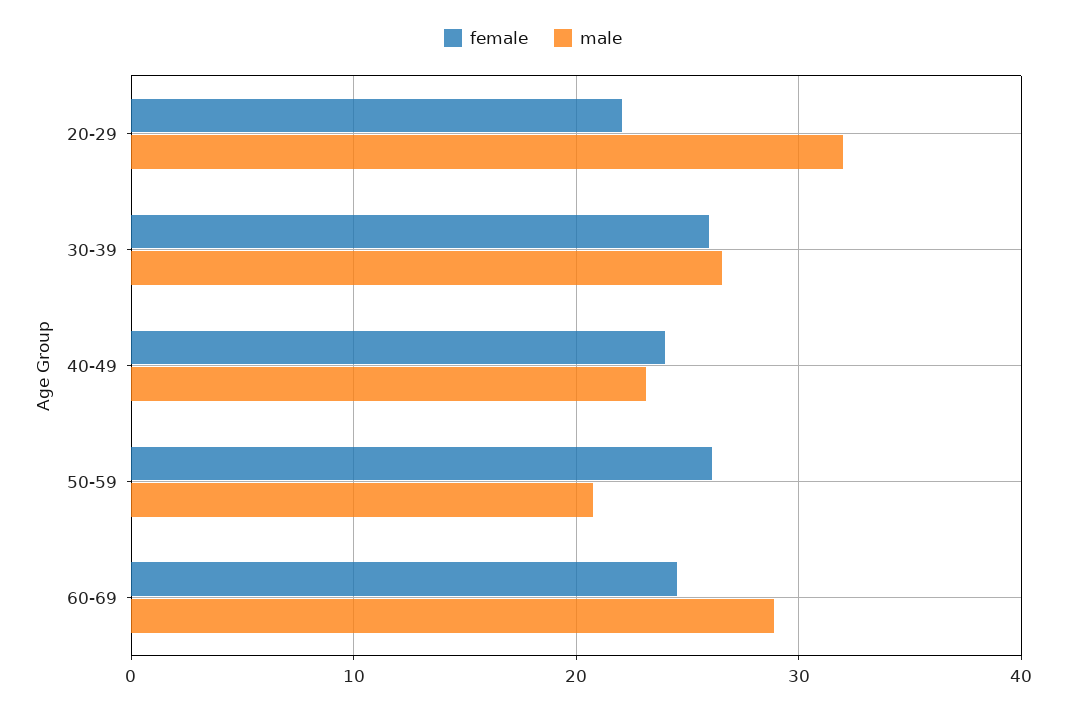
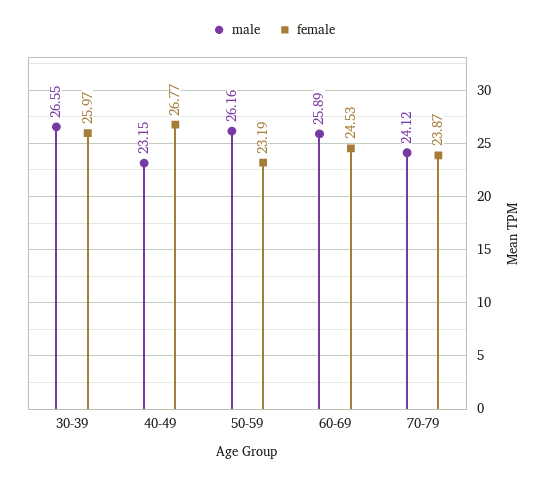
female, 20-29: 22 -> none
male, 20-29: 32 -> none
female, 40-49: 24 -> 26.77
female, 50-59: 26 -> 23.19
male, 50-59: 21 -> 26.16
male, 60-69: 29 -> 25.89
male, 70-79: none -> 24.12
female, 70-79: none -> 23.87

